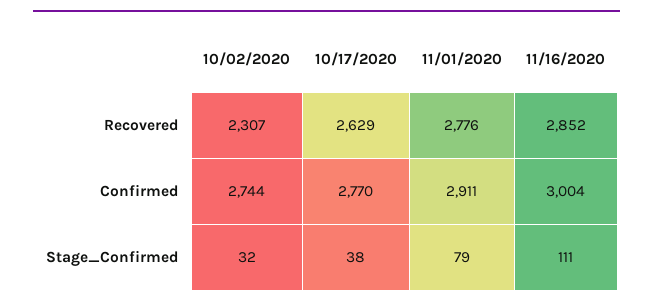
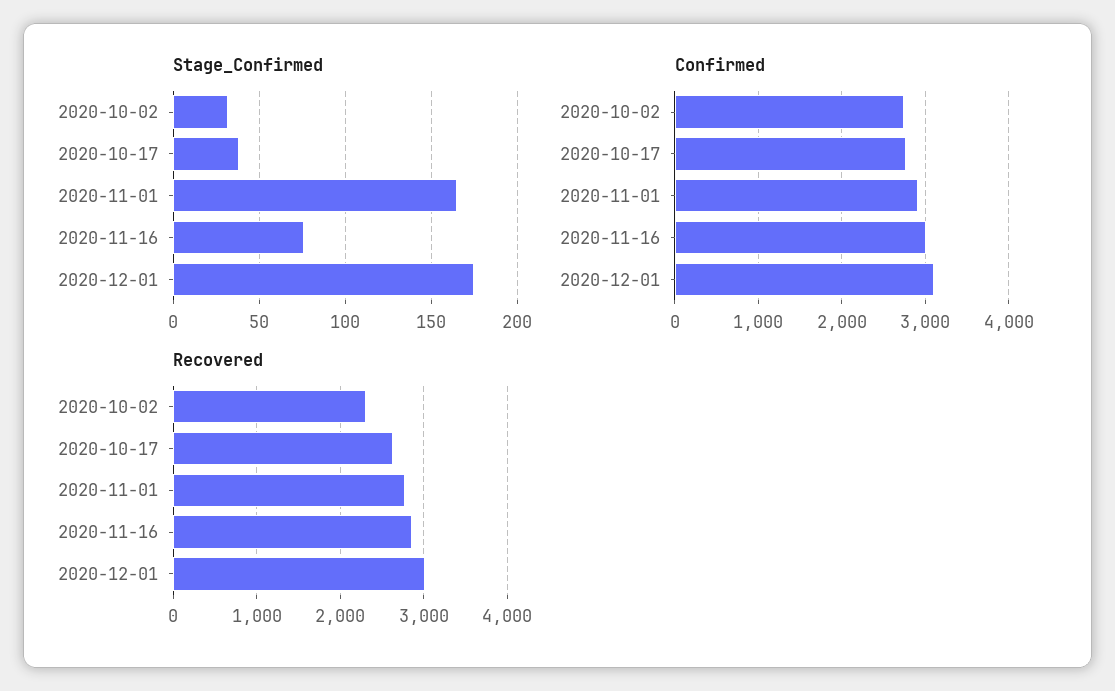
Stage_Confirmed, 11/01/2020: 79 -> 165
Stage_Confirmed, 11/16/2020: 111 -> 75
Stage_Confirmed, 2020-12-01: none -> 175
Confirmed, 2020-12-01: none -> 3100
Recovered, 2020-12-01: none -> 3000

